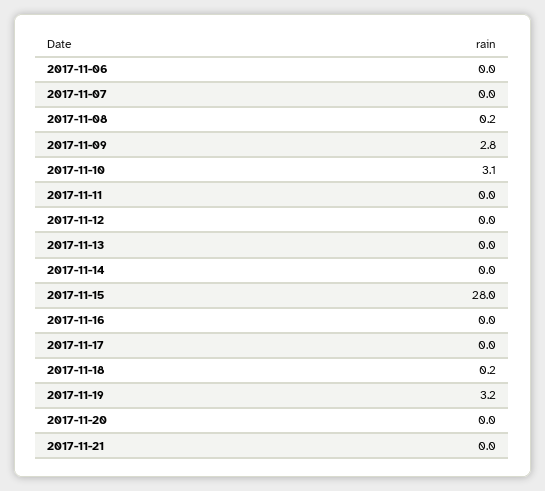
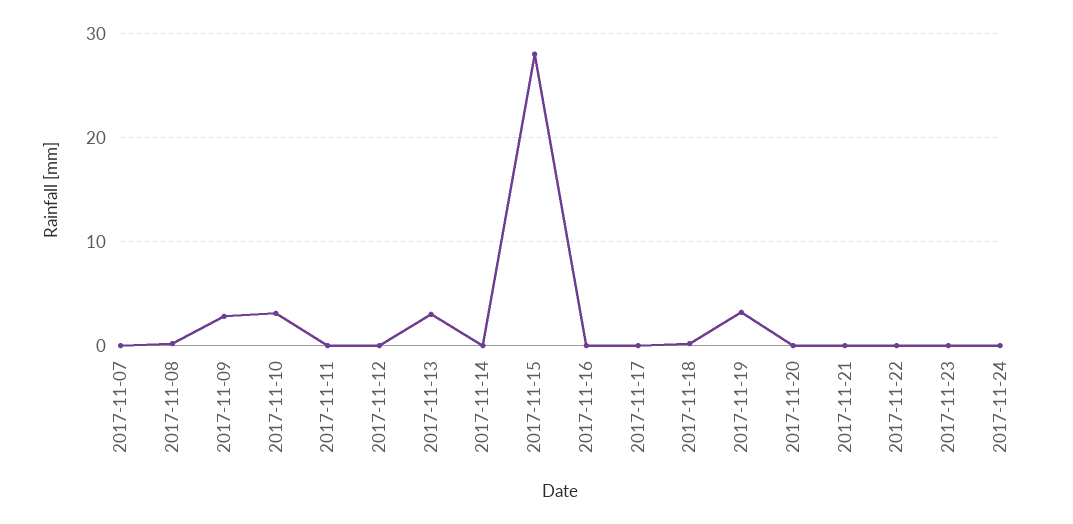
2017-11-06: 0 -> none
2017-11-13: 0 -> 3
2017-11-22: none -> 0
2017-11-23: none -> 0
2017-11-24: none -> 0

